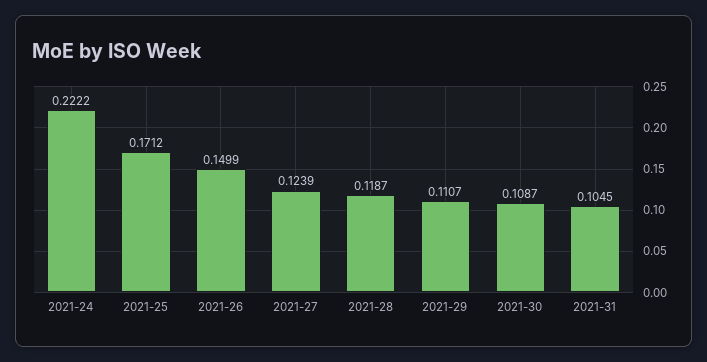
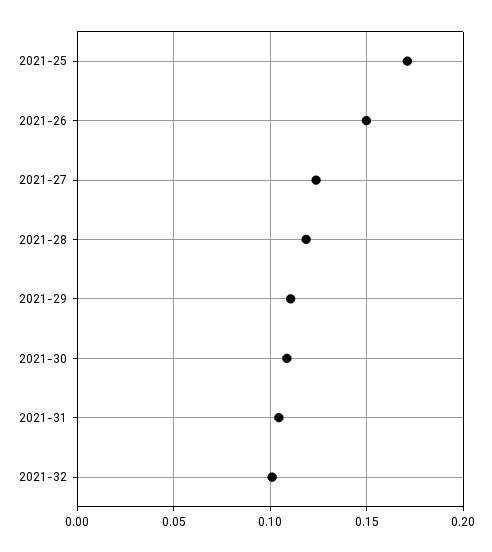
2021-24: 0.2222 -> none
2021-32: none -> 0.1

